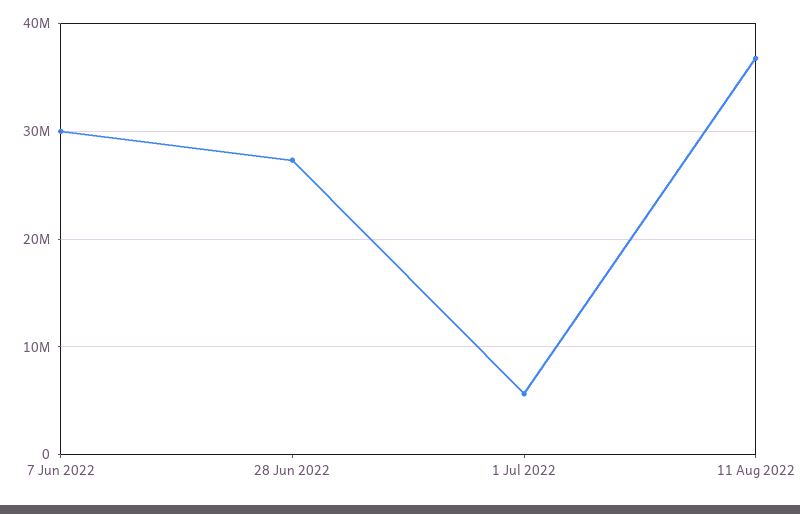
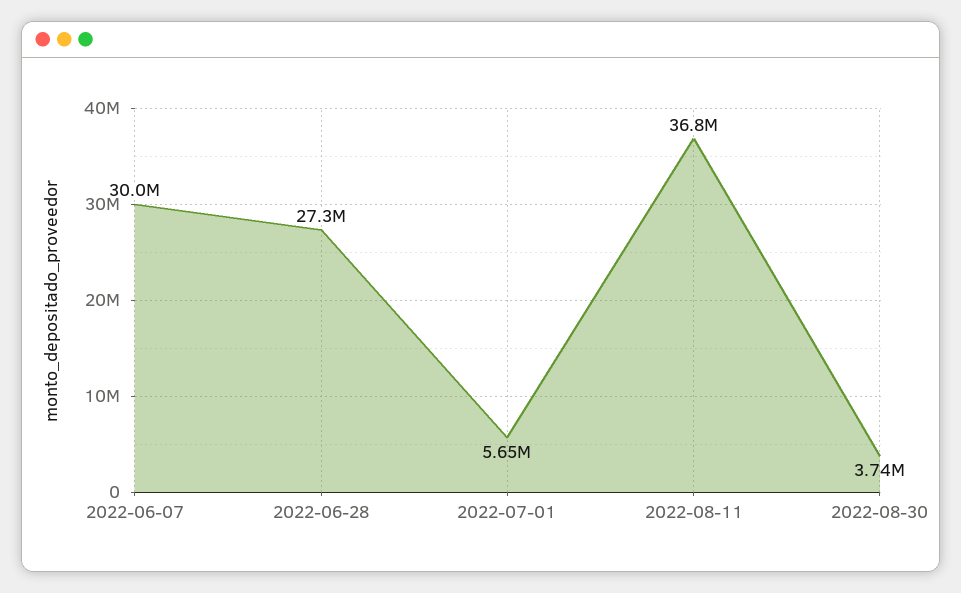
2022-08-30: none -> 3740000

